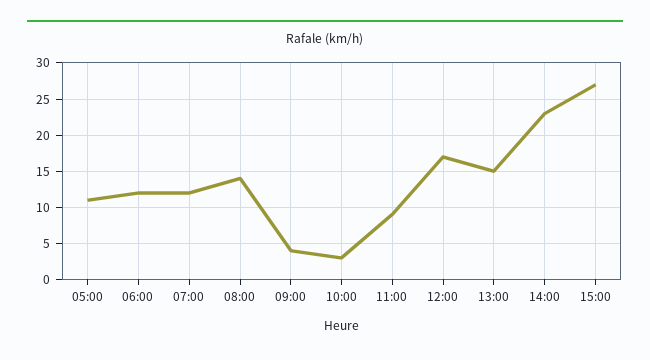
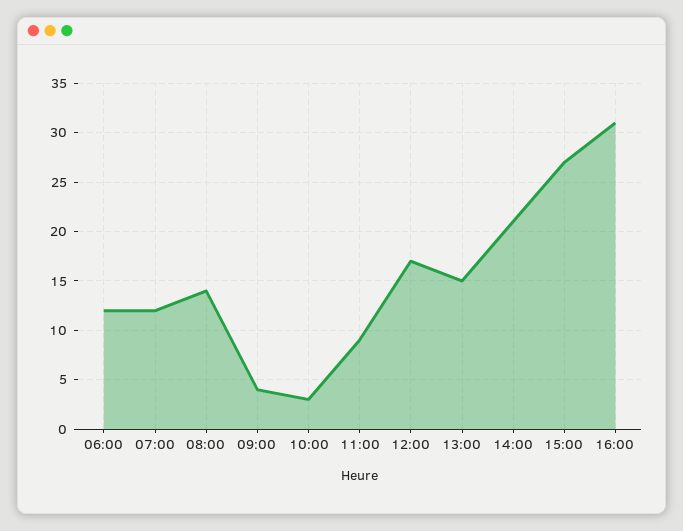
05:00: 11 -> none
14:00: 23 -> 21
16:00: none -> 31

